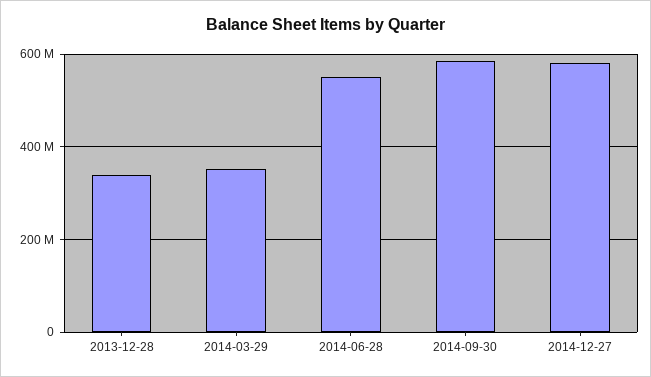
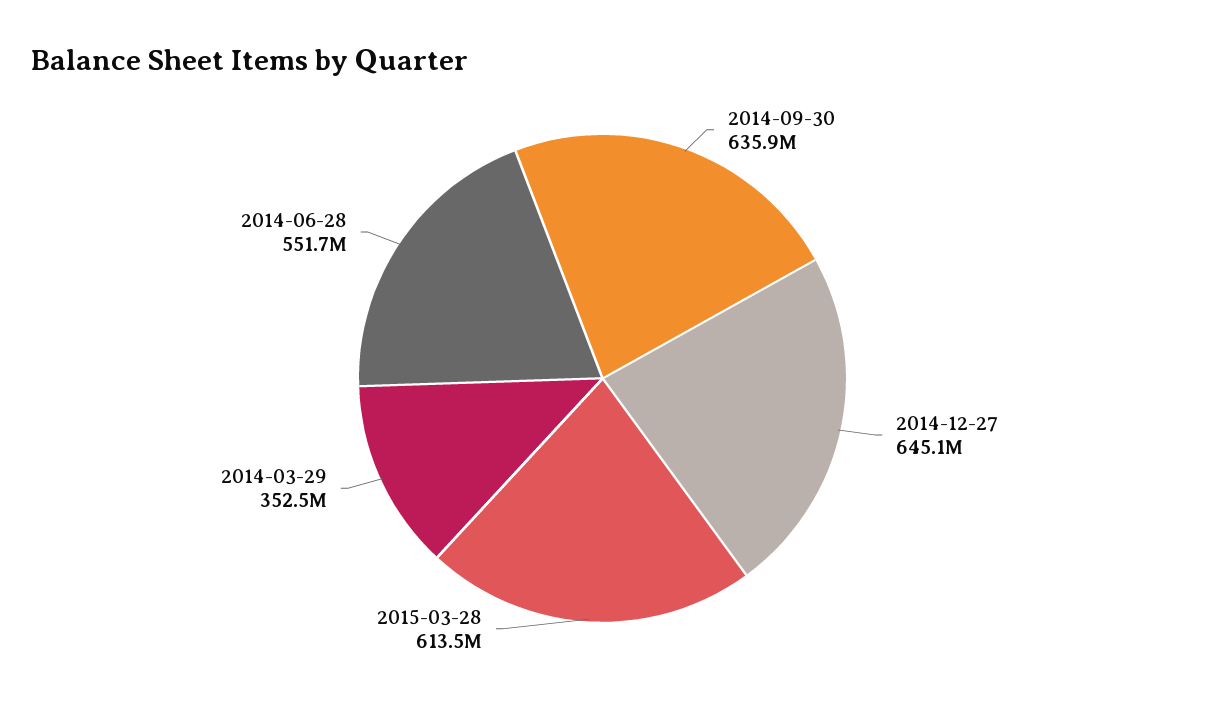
2013-12-28: 340000000 -> none
2014-09-30: 580000000 -> 635900000
2014-12-27: 580000000 -> 645100000
2015-03-28: none -> 613500000

